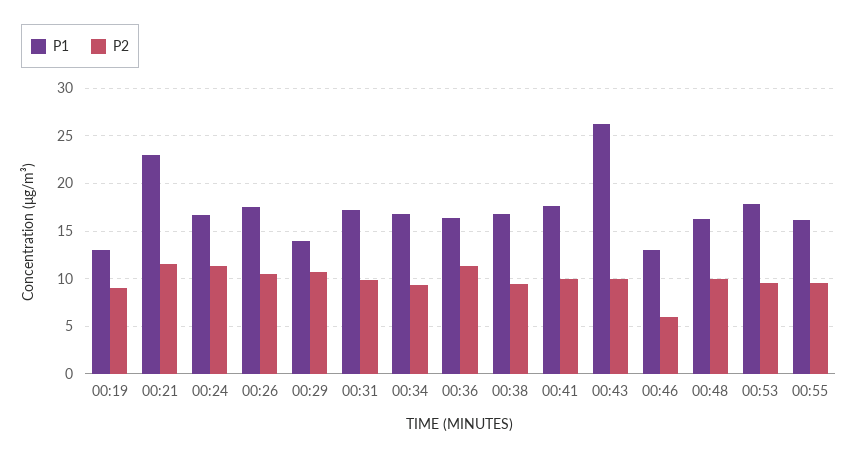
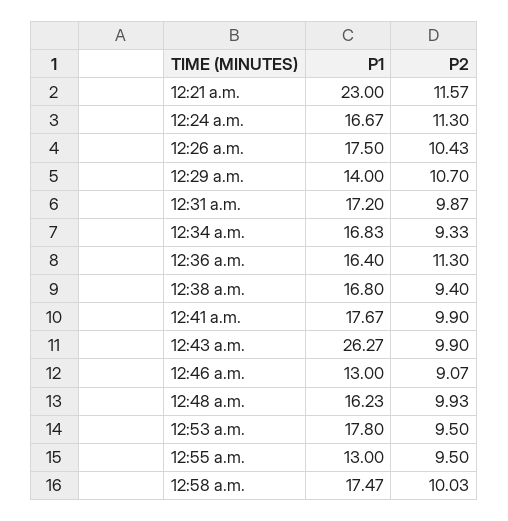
P1, 00:19: 13 -> none
P2, 00:19: 9 -> none
P2, 00:46: 6 -> 9.07
P1, 00:55: 16 -> 13
P1, 12:58 a.m.: none -> 17.47
P2, 12:58 a.m.: none -> 10.03

